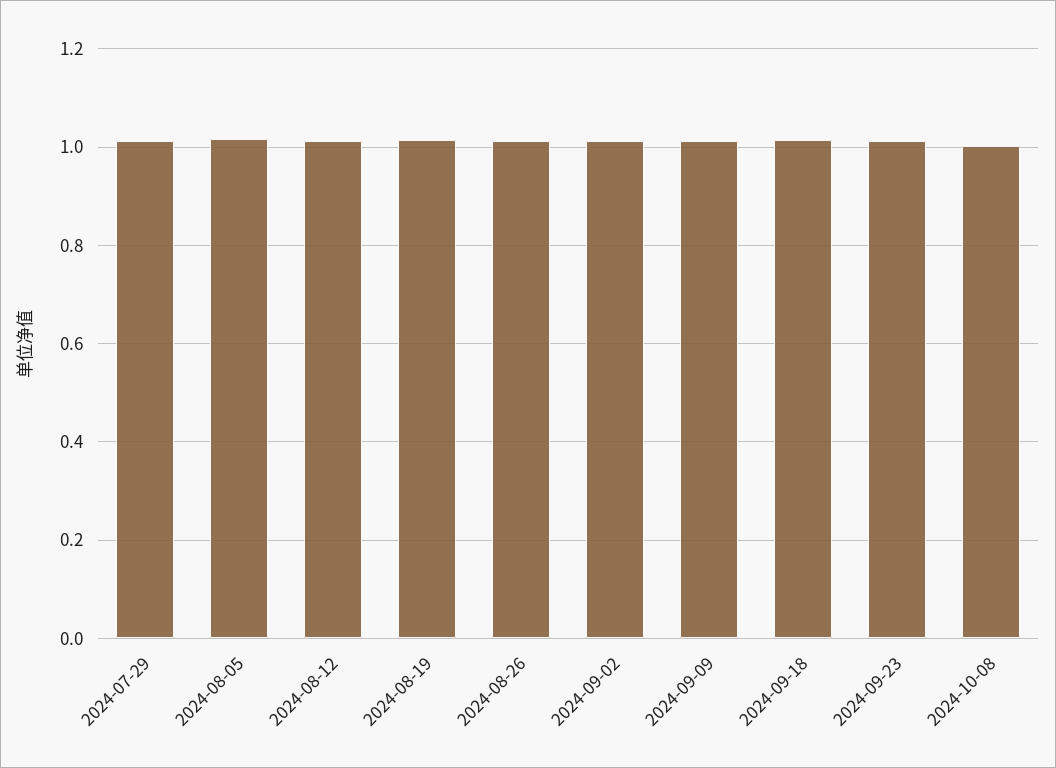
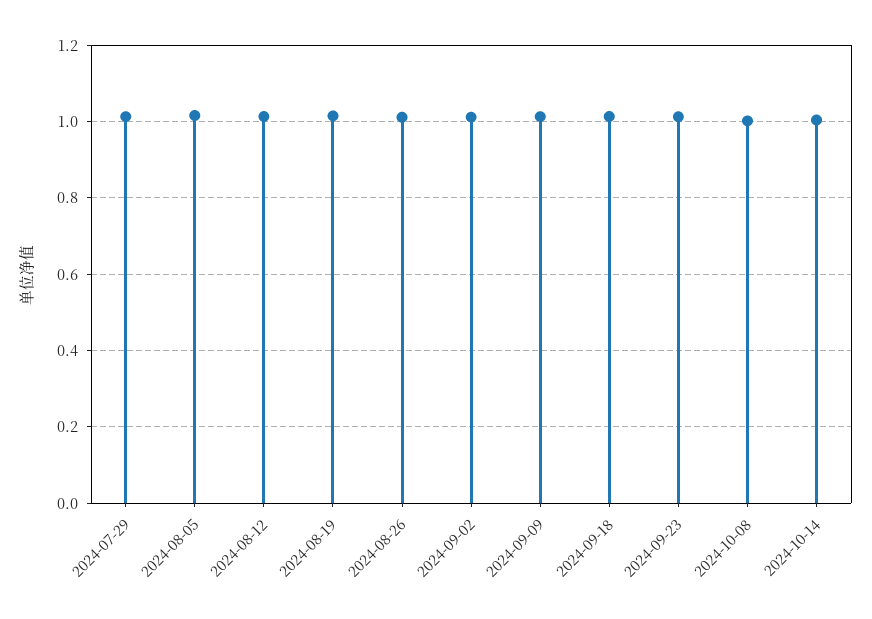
2024-10-14: none -> 1

